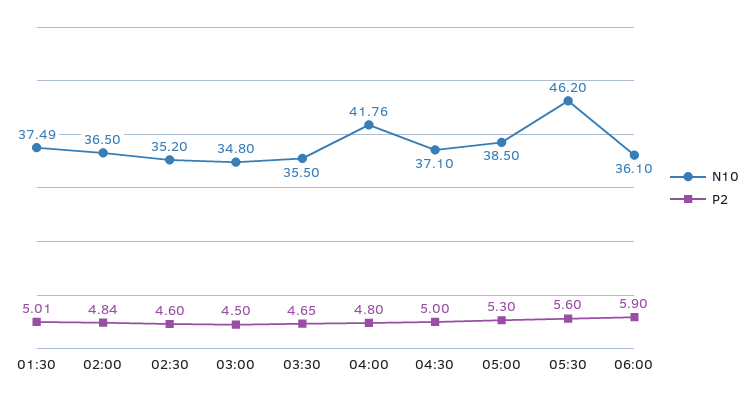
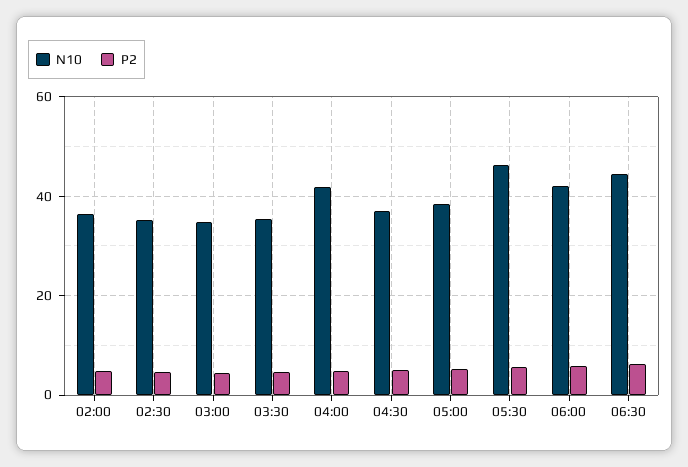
N10, 01:30: 37.49 -> none
P2, 01:30: 5.01 -> none
N10, 06:00: 36.1 -> 42
N10, 06:30: none -> 44
P2, 06:30: none -> 6

